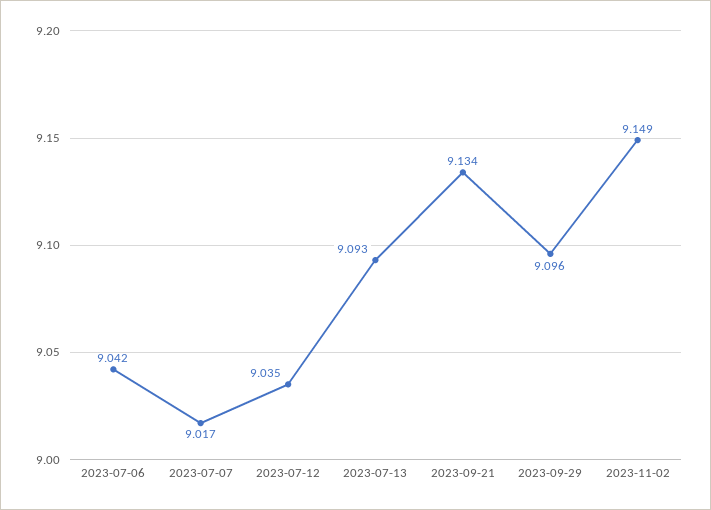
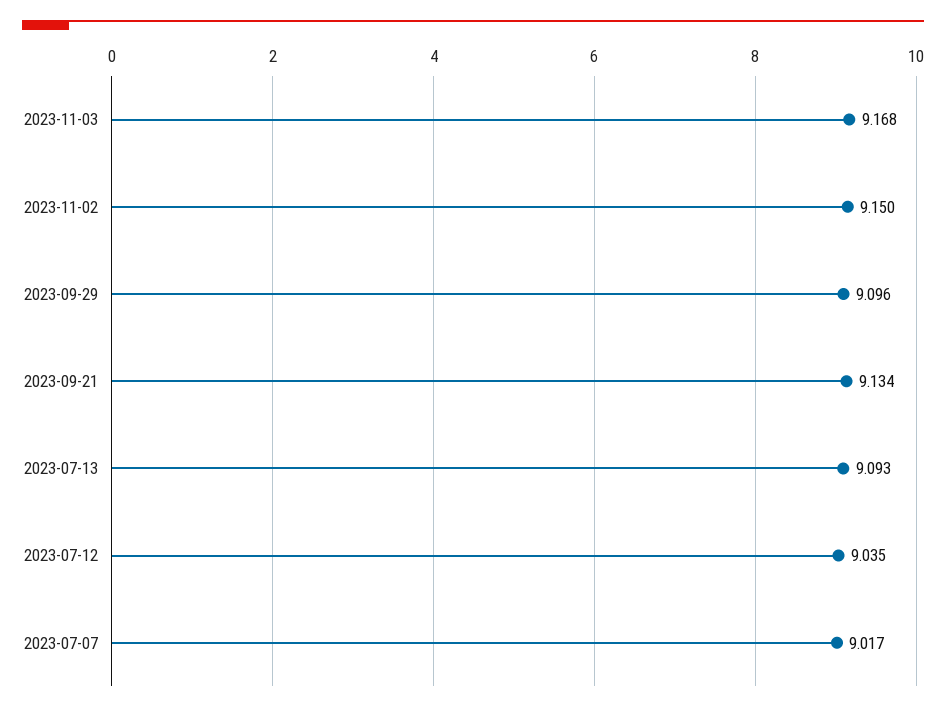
2023-07-06: 9.042 -> none
2023-11-02: 9.149 -> 9.15
2023-11-03: none -> 9.168

